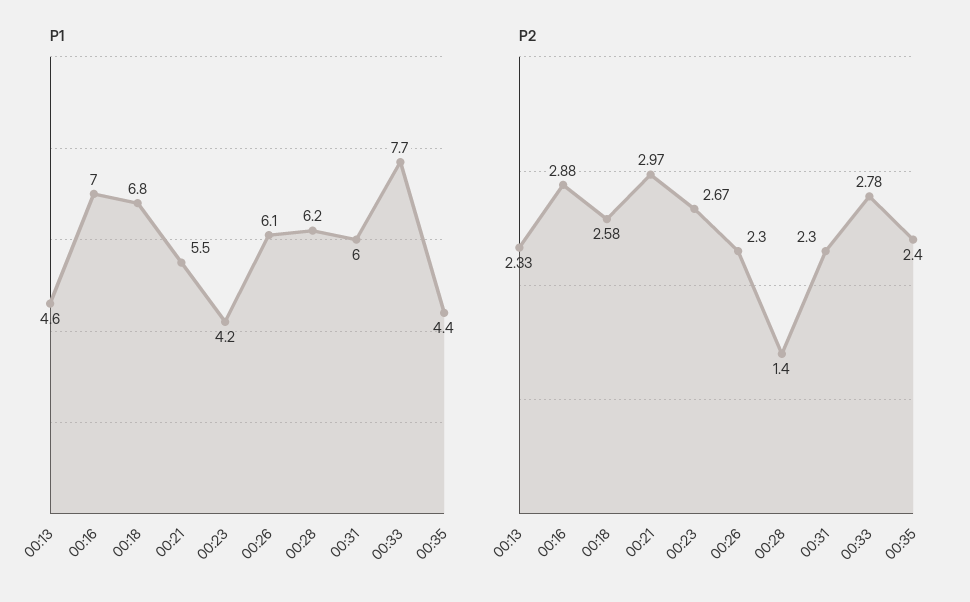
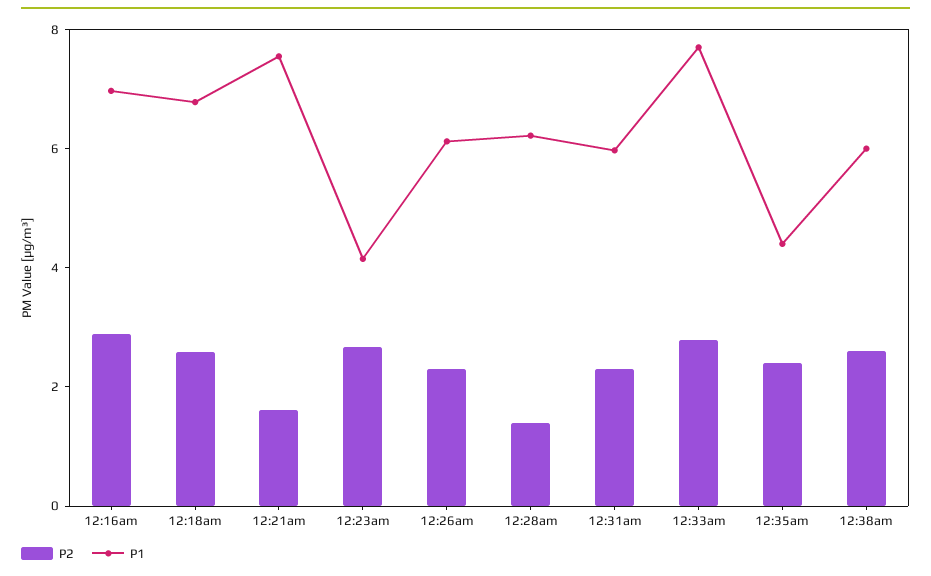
P1, 00:13: 4.6 -> none
P1, 00:21: 5.5 -> 7.5
P2, 00:13: 2.33 -> none
P2, 00:21: 2.97 -> 1.5
P2, 12:38am: none -> 2.5
P1, 12:38am: none -> 6

